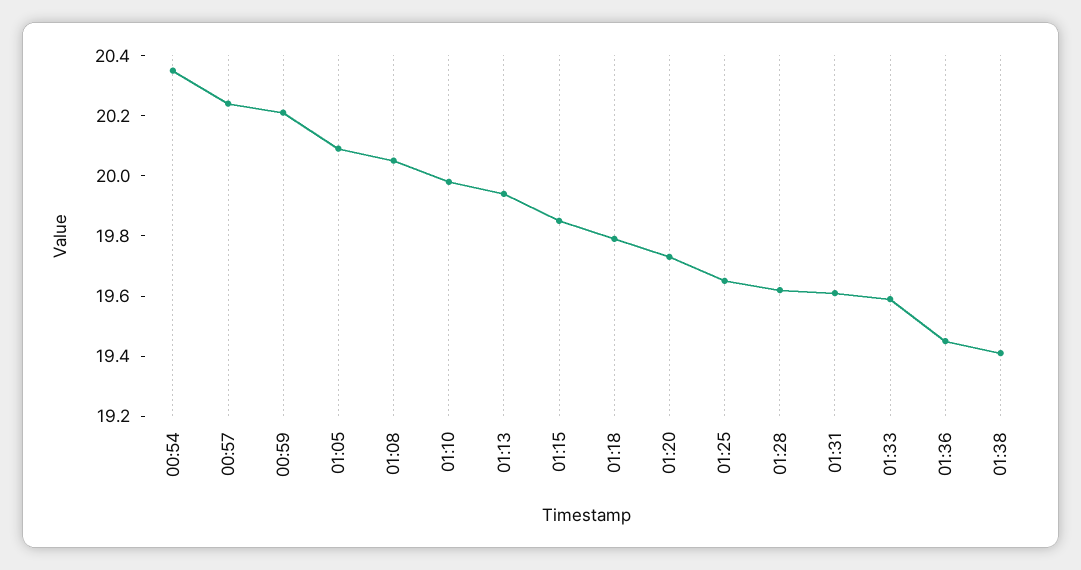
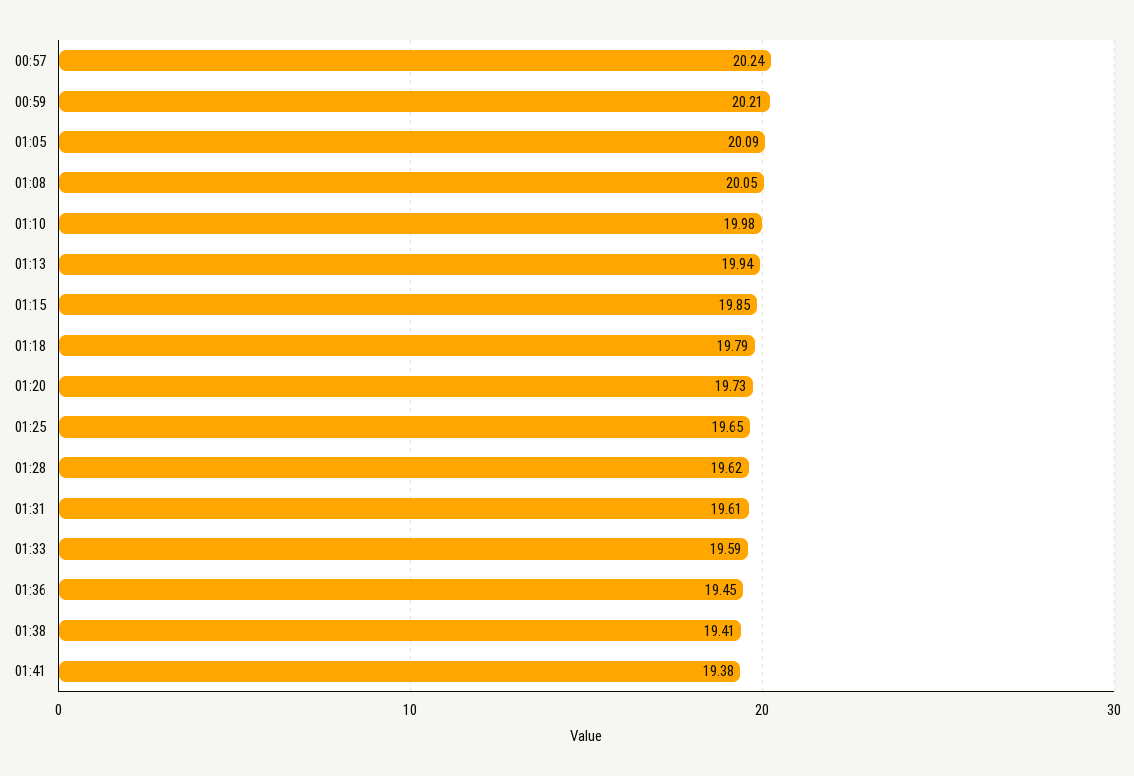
00:54: 20.35 -> none
01:41: none -> 19.38

